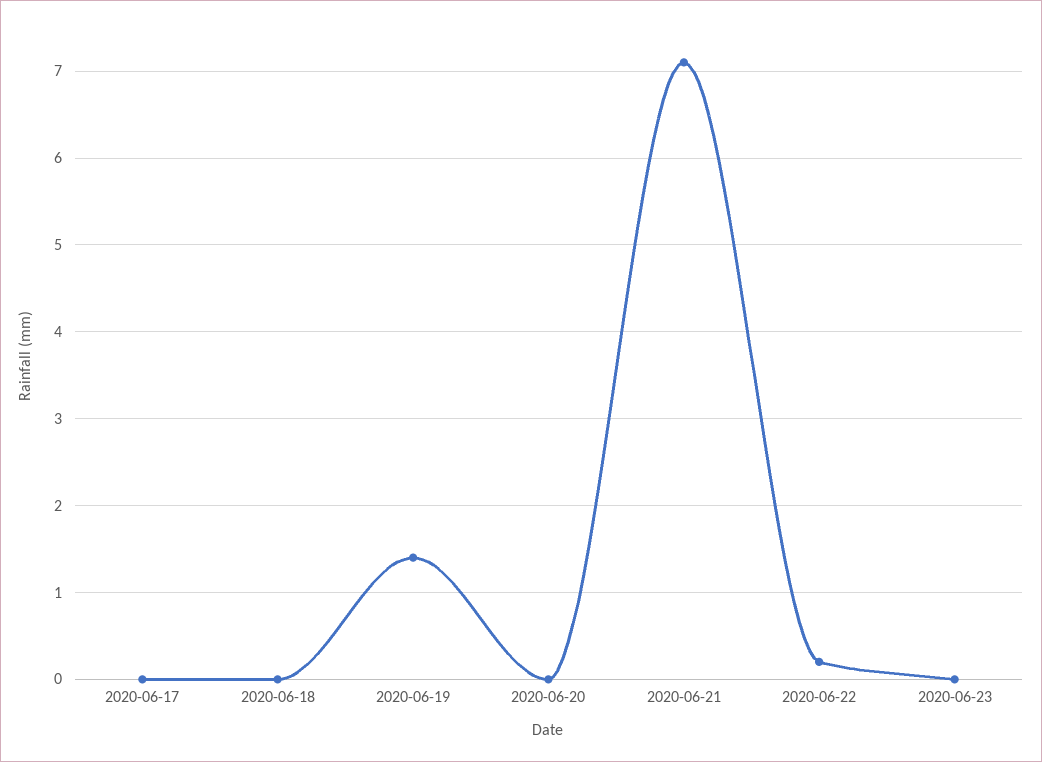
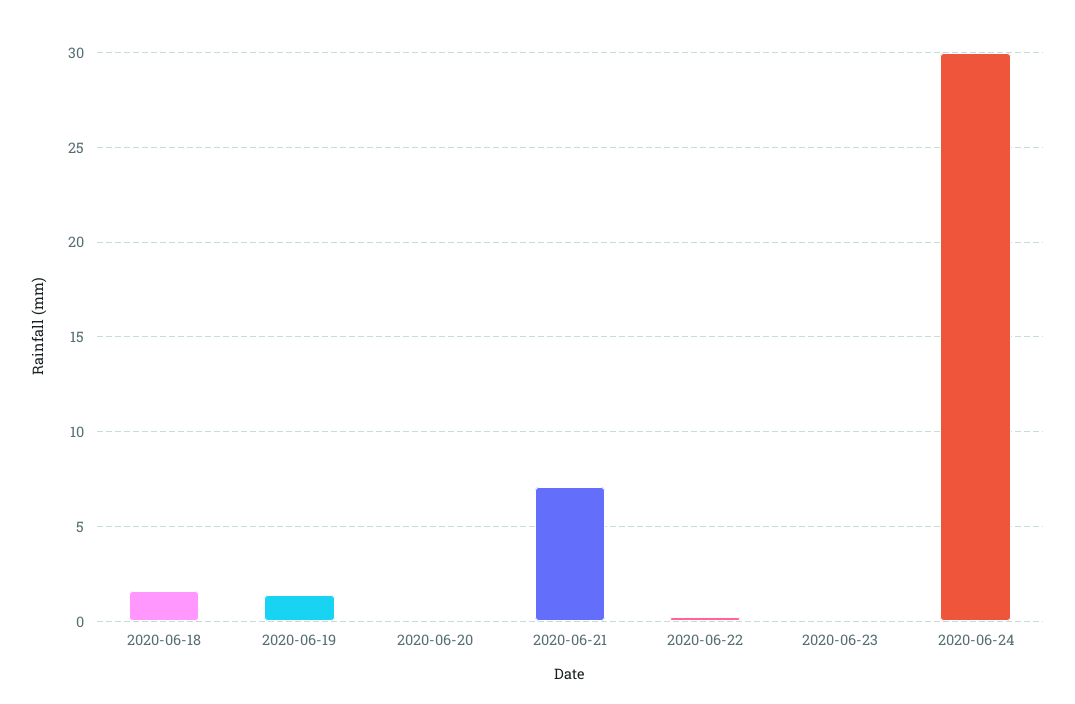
2020-06-17: 0 -> none
2020-06-18: 0 -> 1.5
2020-06-24: none -> 30

